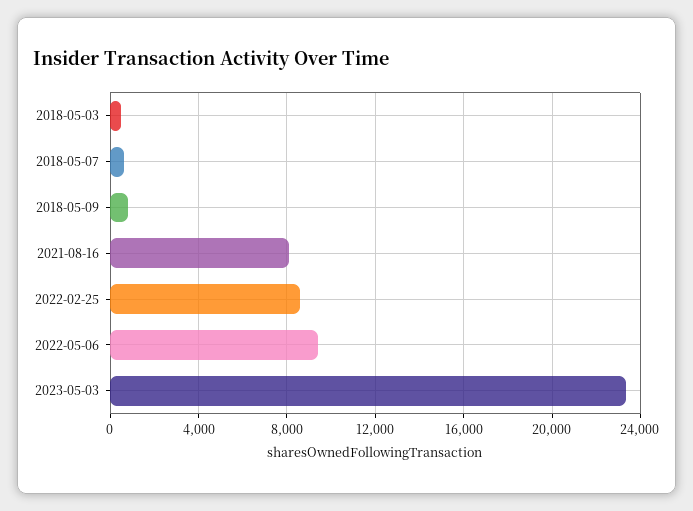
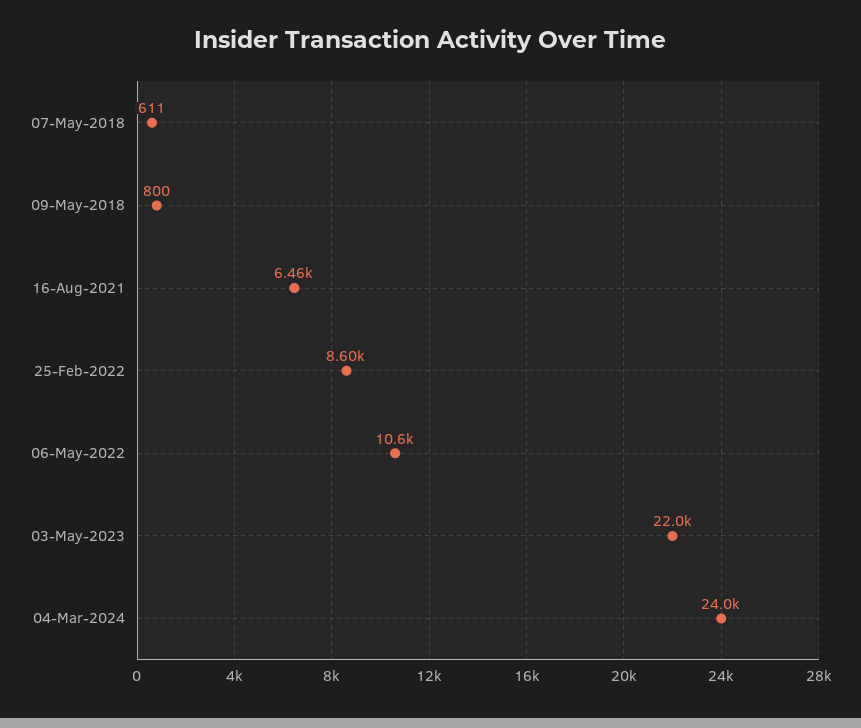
2018-05-03: 500 -> none
2021-08-16: 8000 -> 6460
2022-05-06: 9500 -> 10600
2023-05-03: 23500 -> 22000
04-Mar-2024: none -> 24000

